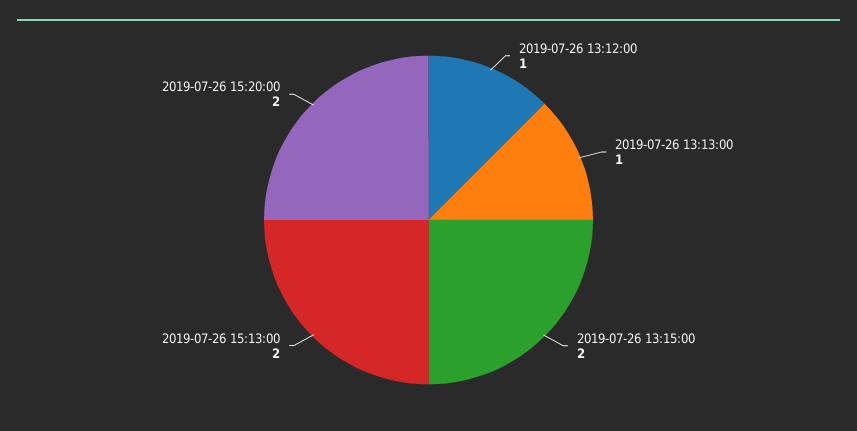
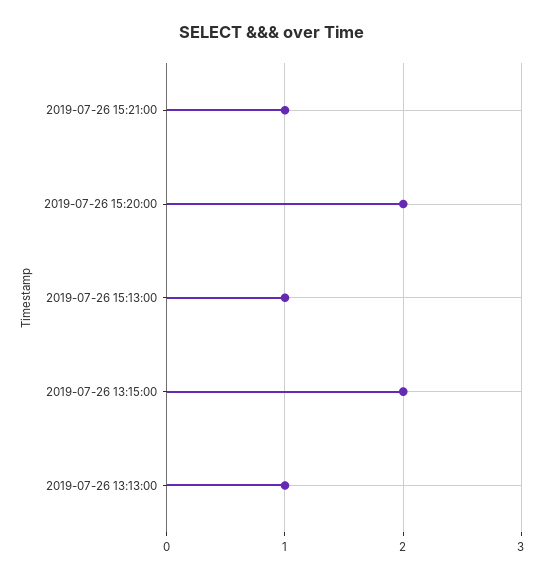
2019-07-26 13:12:00: 1 -> none
2019-07-26 15:13:00: 2 -> 1
2019-07-26 15:21:00: none -> 1

